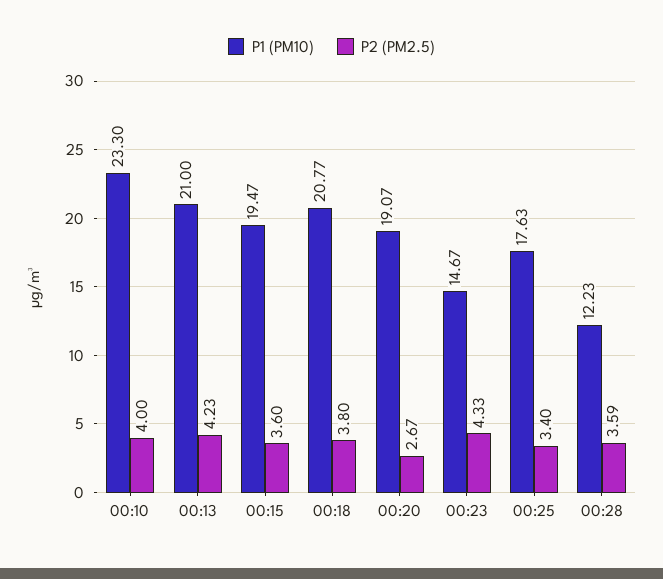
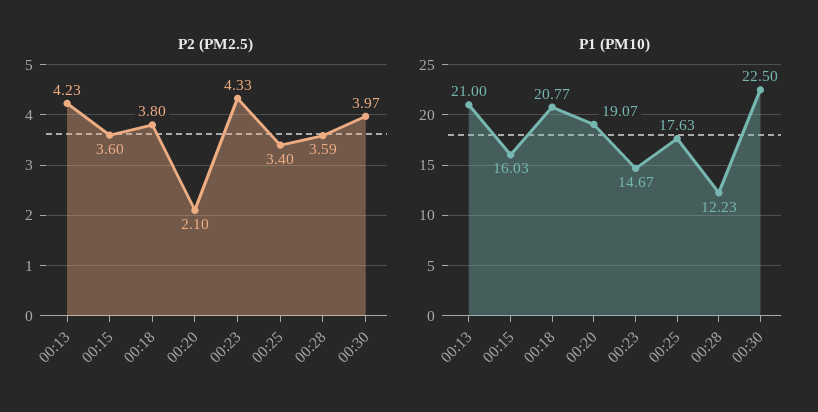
P1 (PM10), 00:10: 23.3 -> none
P2 (PM2.5), 00:10: 4 -> none
P1 (PM10), 00:15: 19.47 -> 16.03
P2 (PM2.5), 00:20: 2.67 -> 2.1
P2 (PM2.5), 00:30: none -> 3.97
P1 (PM10), 00:30: none -> 22.5

